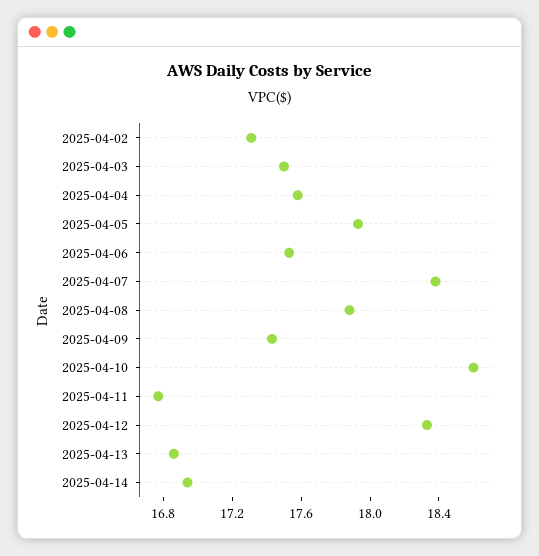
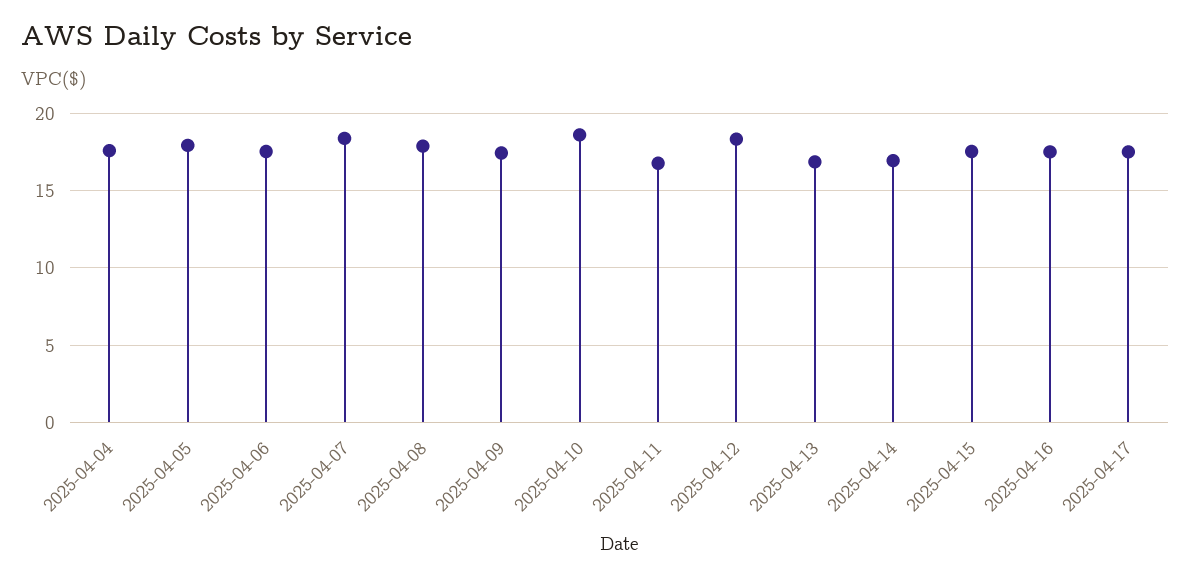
2025-04-02: 17.3 -> none
2025-04-03: 17.5 -> none
2025-04-15: none -> 17.5
2025-04-16: none -> 17.5
2025-04-17: none -> 17.5

